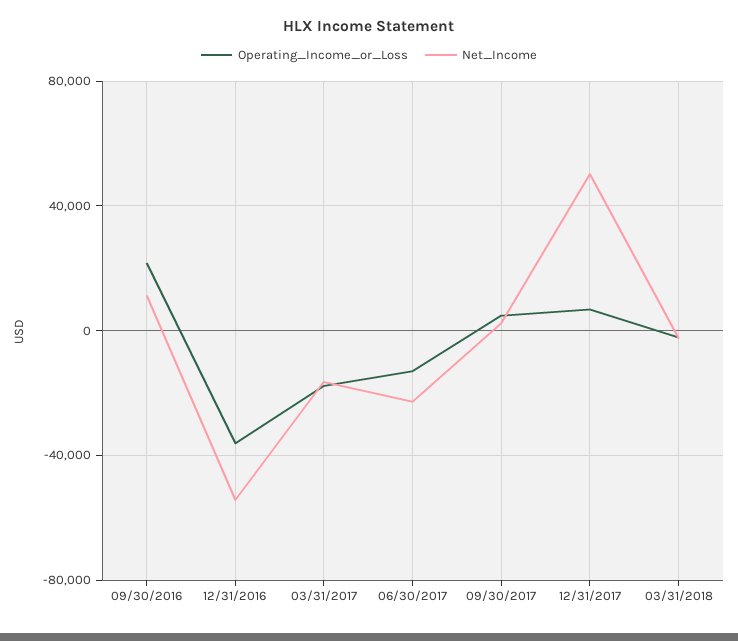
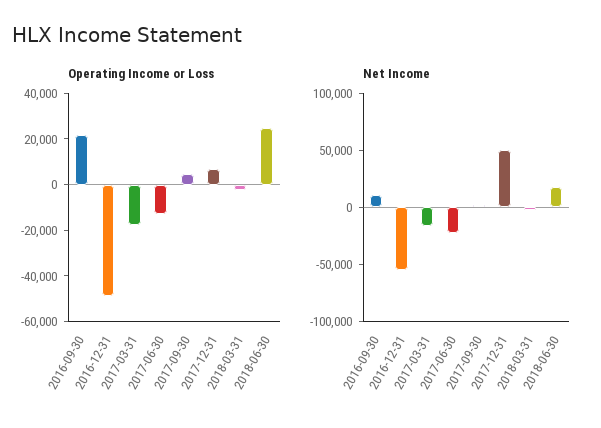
Operating_Income_or_Loss, 12/31/2016: -35000 -> -50000
Operating_Income_or_Loss, 2018-06-30: none -> 25000
Net_Income, 2018-06-30: none -> 20000

